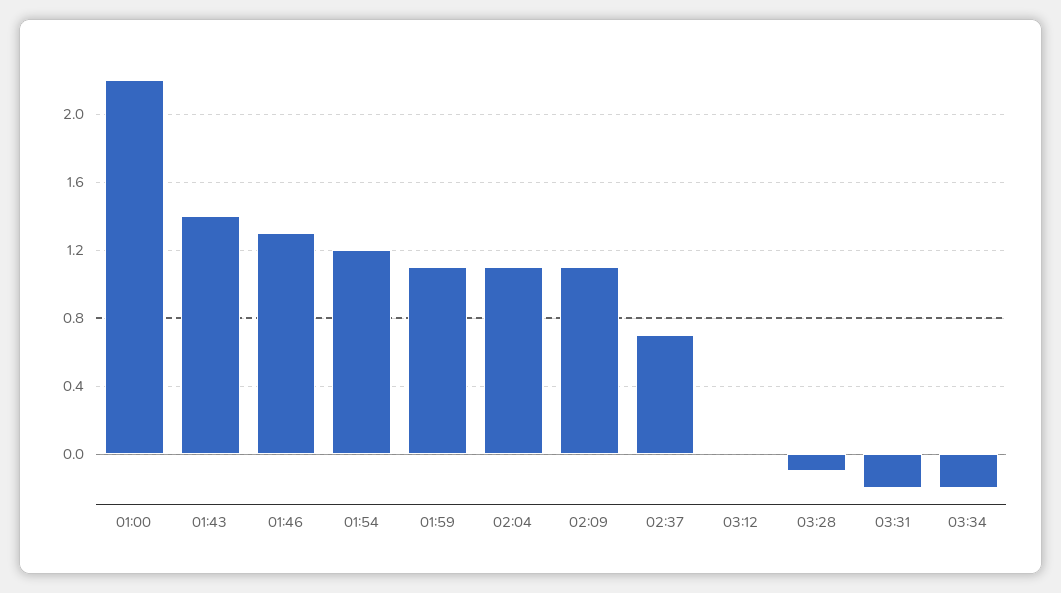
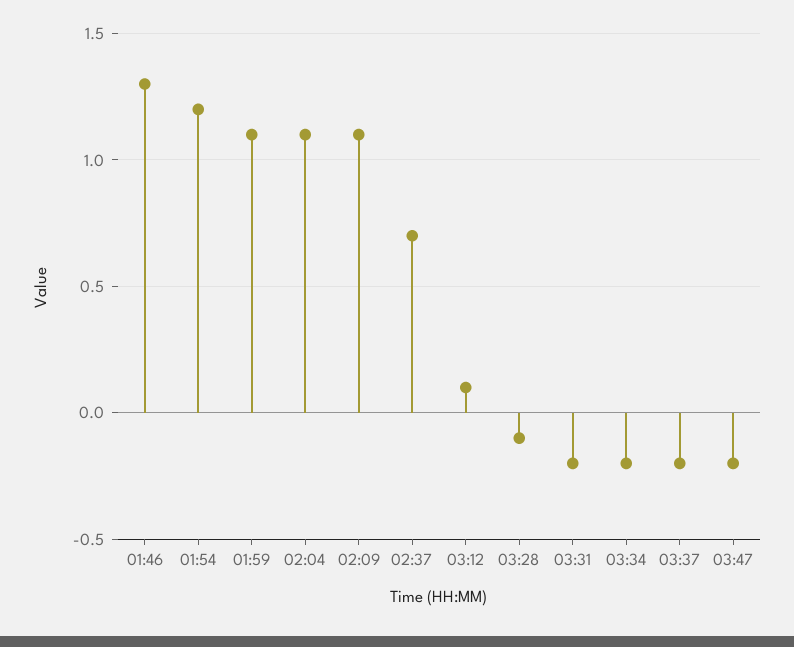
01:00: 2.2 -> none
01:43: 1.4 -> none
03:12: 0 -> 0.1
03:37: none -> -0.2
03:47: none -> -0.2

